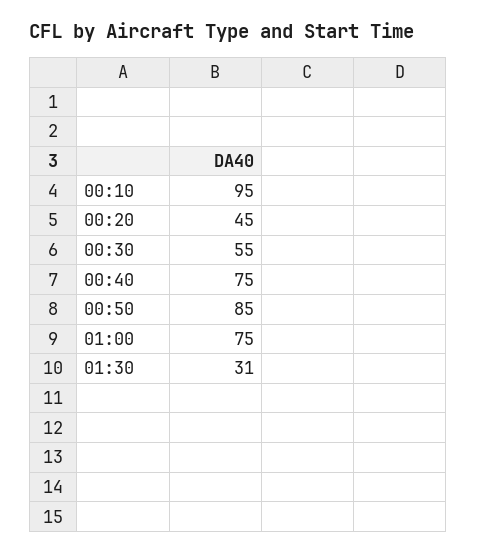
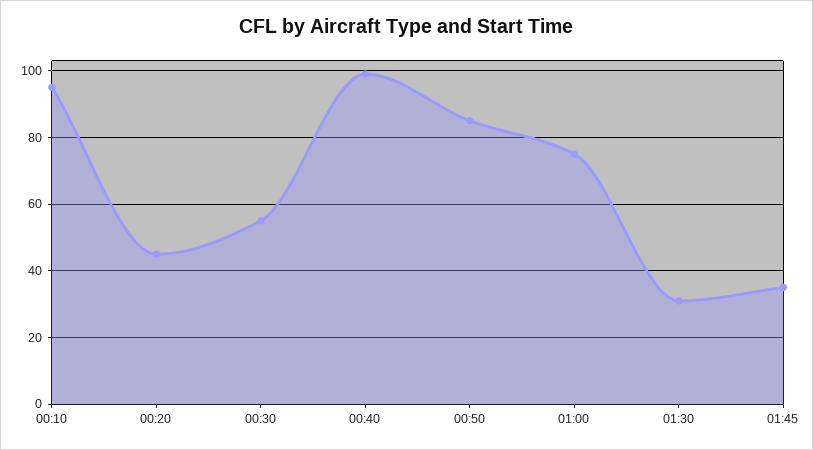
00:40: 75 -> 100
01:45: none -> 35

